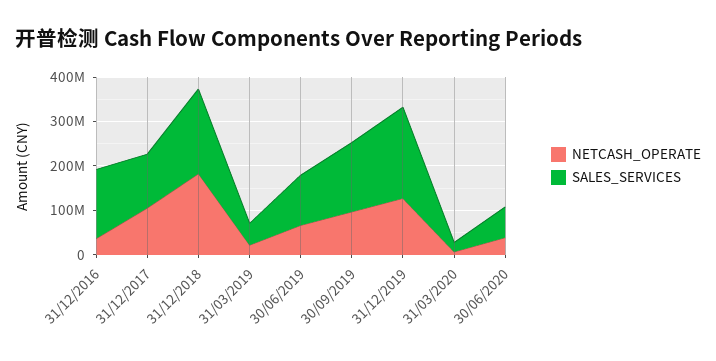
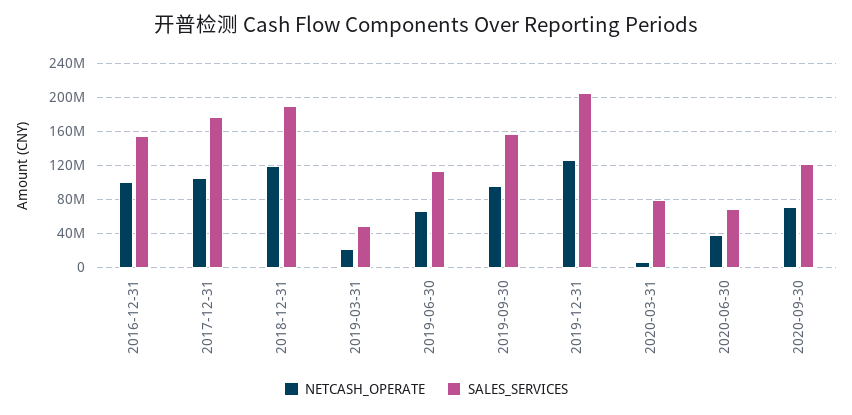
NETCASH_OPERATE, 31/12/2016: 40000000 -> 100000000
SALES_SERVICES, 31/12/2017: 120000000 -> 180000000
NETCASH_OPERATE, 31/12/2018: 180000000 -> 120000000
SALES_SERVICES, 31/03/2020: 20000000 -> 80000000
NETCASH_OPERATE, 2020-09-30: none -> 70000000
SALES_SERVICES, 2020-09-30: none -> 120000000

